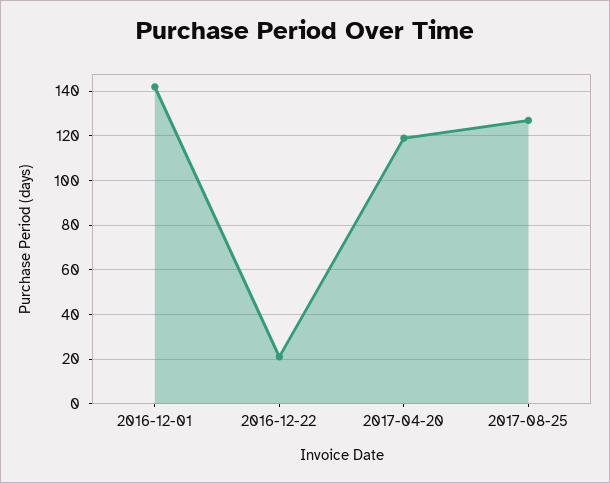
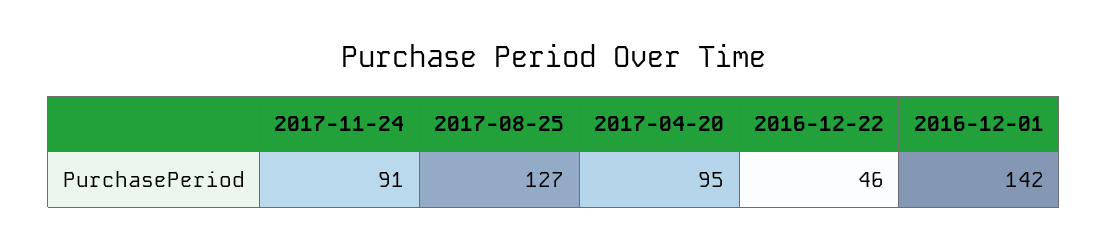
2016-12-22: 20 -> 46
2017-04-20: 120 -> 95
2017-11-24: none -> 91

